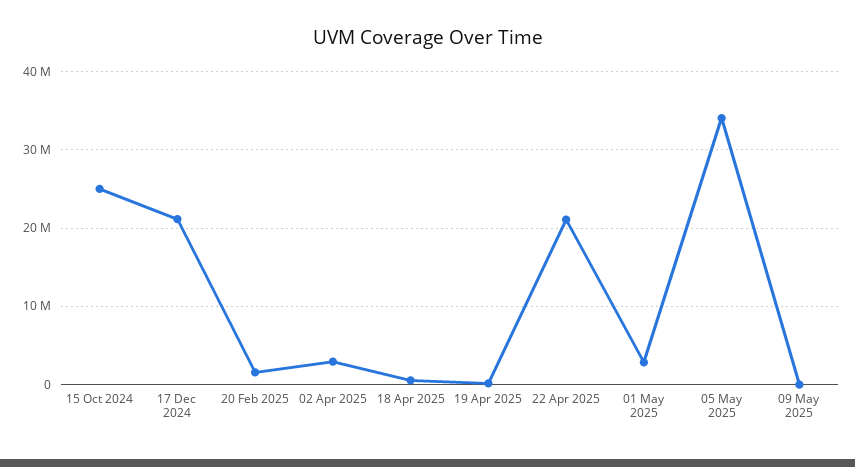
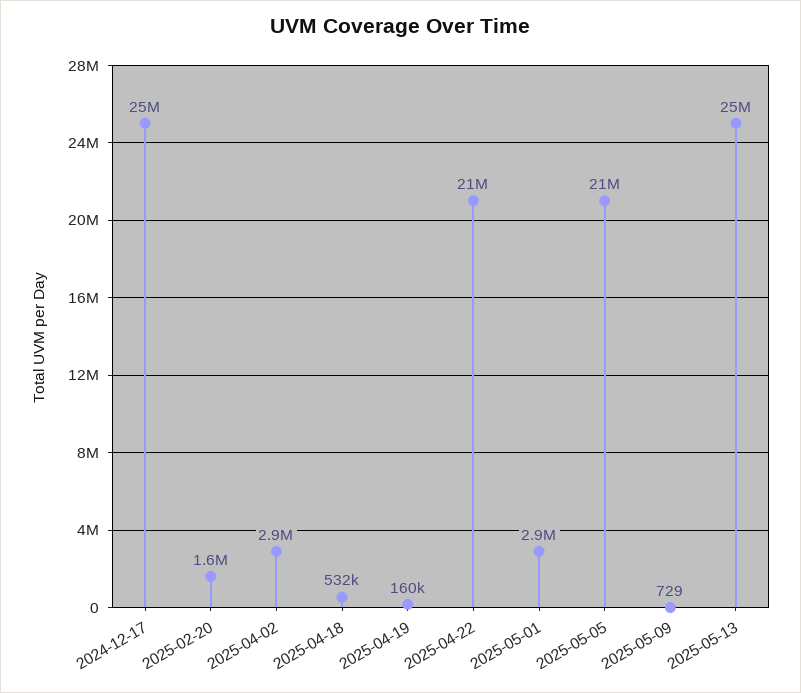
15 Oct 2024: 25000000 -> none
17 Dec 2024: 21000000 -> 25000000
05 May 2025: 34000000 -> 21000000
2025-05-13: none -> 25000000

